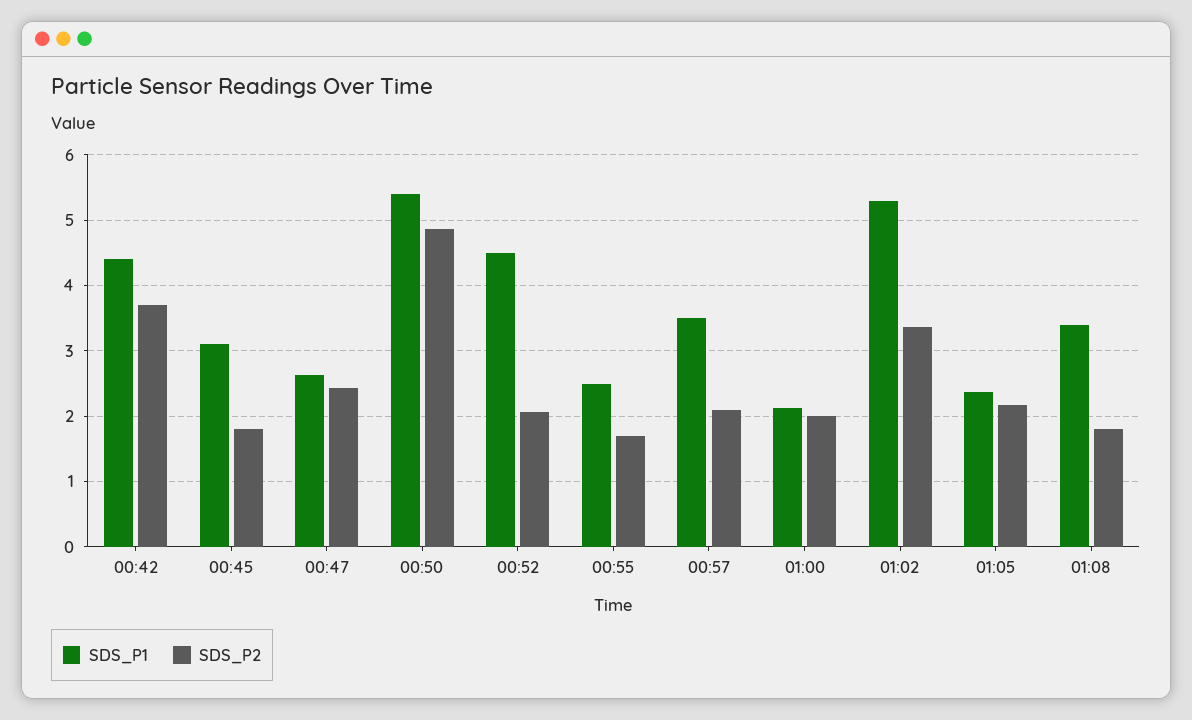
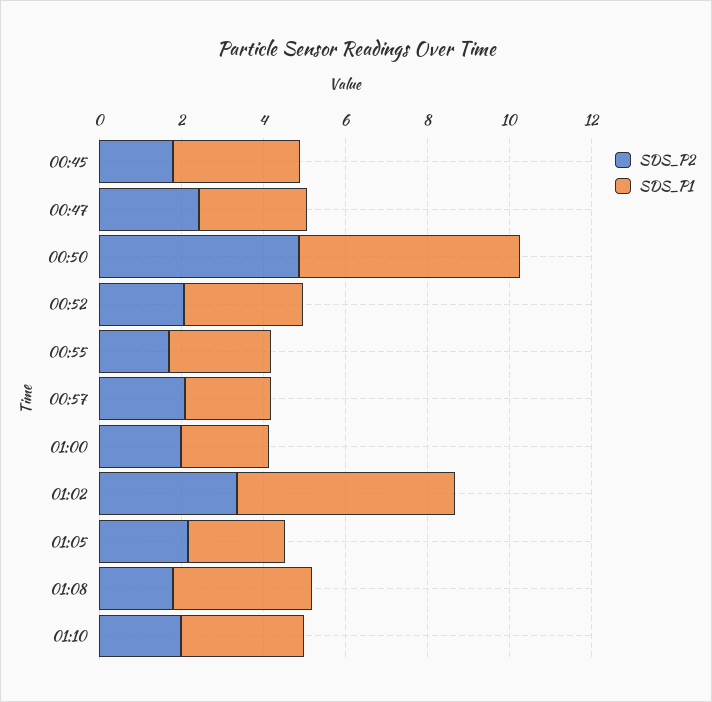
SDS_P1, 00:42: 4.4 -> none
SDS_P2, 00:42: 3.7 -> none
SDS_P1, 00:52: 4.5 -> 3
SDS_P1, 00:57: 3.5 -> 2
SDS_P2, 01:10: none -> 2
SDS_P1, 01:10: none -> 3

